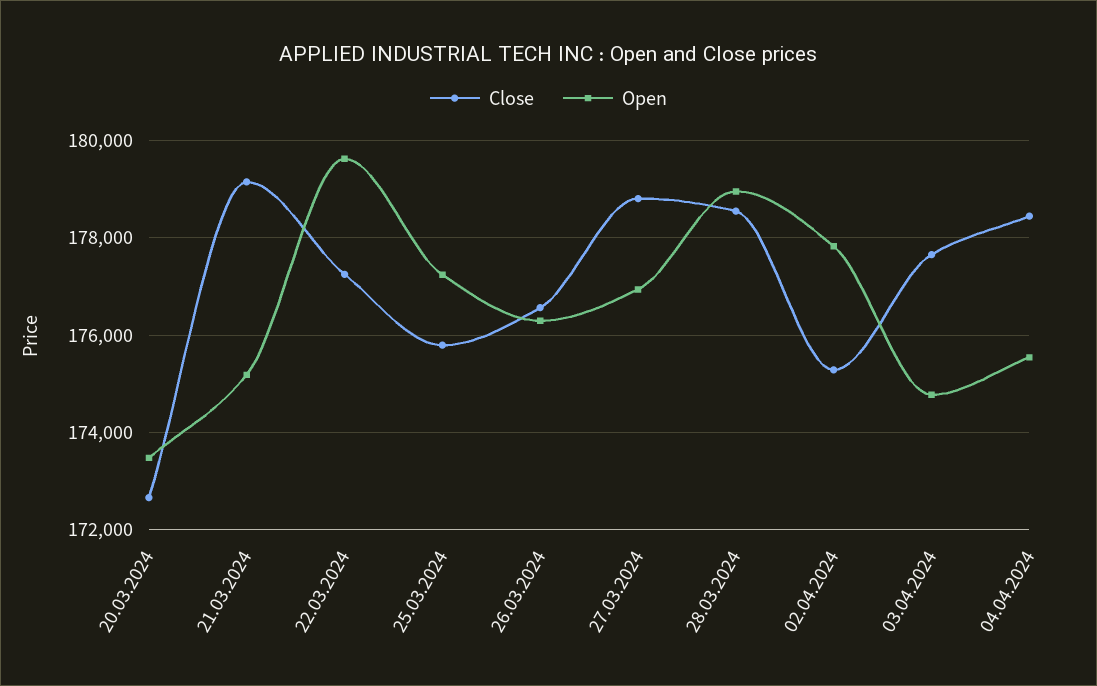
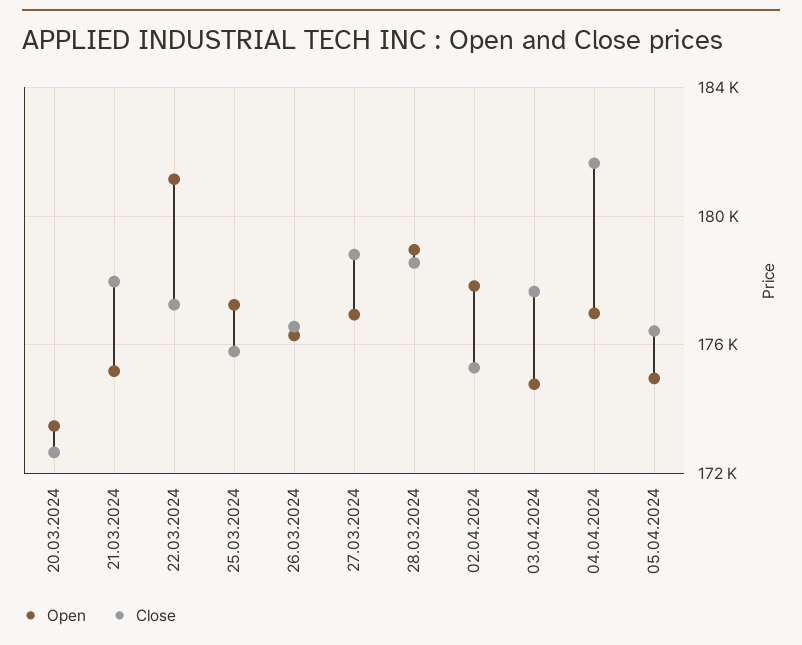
Close, 21.03.2024: 179200 -> 178000
Open, 22.03.2024: 179600 -> 181000
Close, 04.04.2024: 178400 -> 181500
Open, 04.04.2024: 175600 -> 177000
Open, 05.04.2024: none -> 175000
Close, 05.04.2024: none -> 176500

